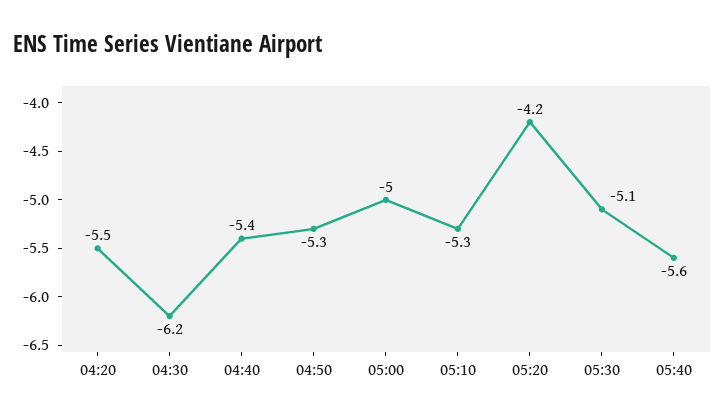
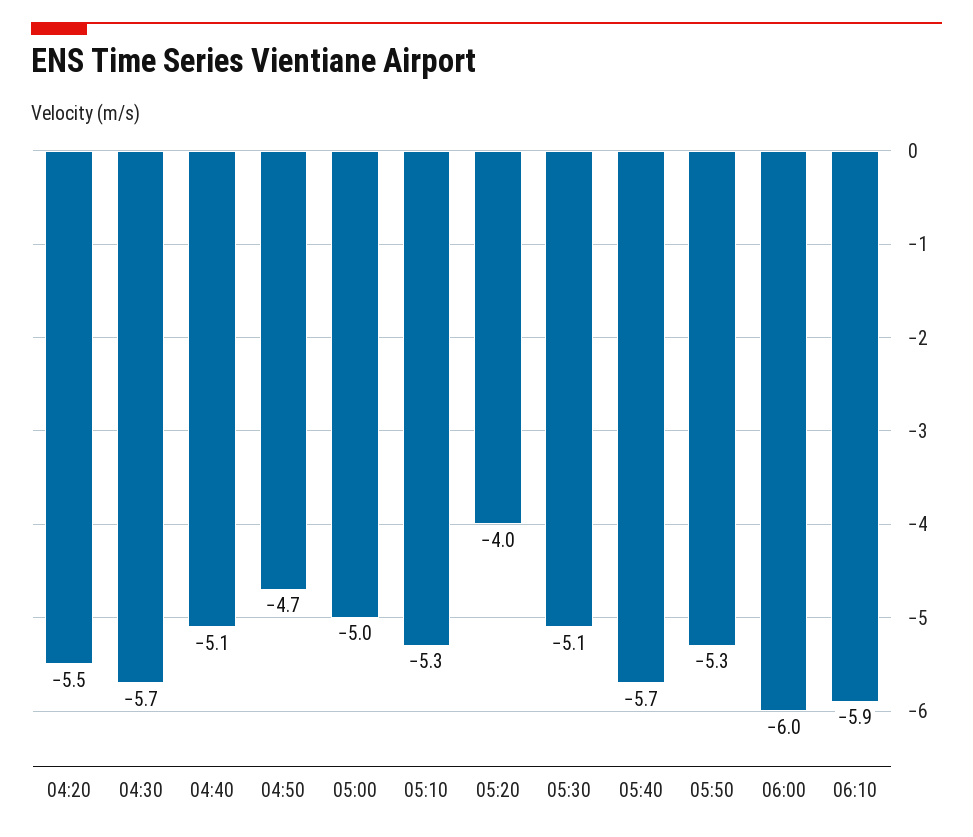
04:30: -6.2 -> -5.7
04:40: -5.4 -> -5.1
04:50: -5.3 -> -4.7
05:20: -4.2 -> -4
05:40: -5.6 -> -5.7
05:50: none -> -5.3
06:00: none -> -6
06:10: none -> -5.9

